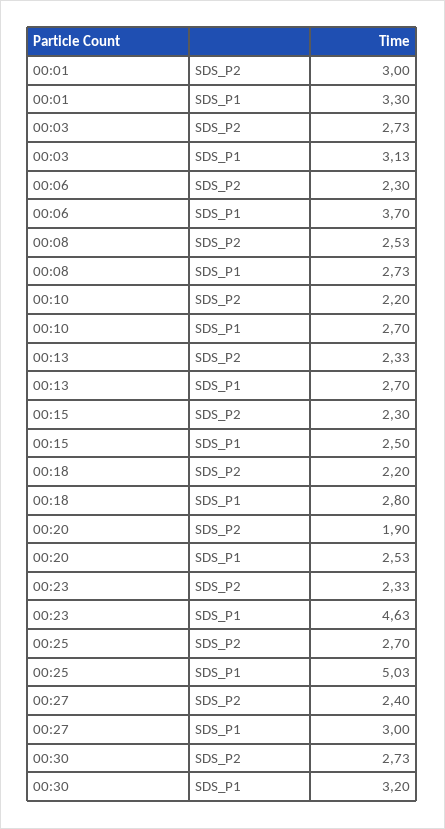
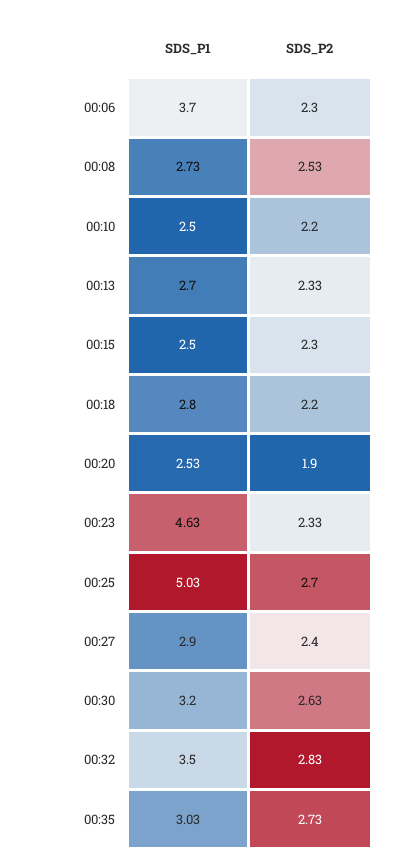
00:01, SDS_P2: 3 -> none
00:01, SDS_P1: 3.3 -> none
00:03, SDS_P2: 2.73 -> none
00:03, SDS_P1: 3.13 -> none
00:10, SDS_P1: 2.7 -> 2.5
00:27, SDS_P1: 3 -> 2.9
00:30, SDS_P2: 2.73 -> 2.63
00:32, SDS_P1: none -> 3.5
00:32, SDS_P2: none -> 2.83
00:35, SDS_P1: none -> 3.03
00:35, SDS_P2: none -> 2.73

